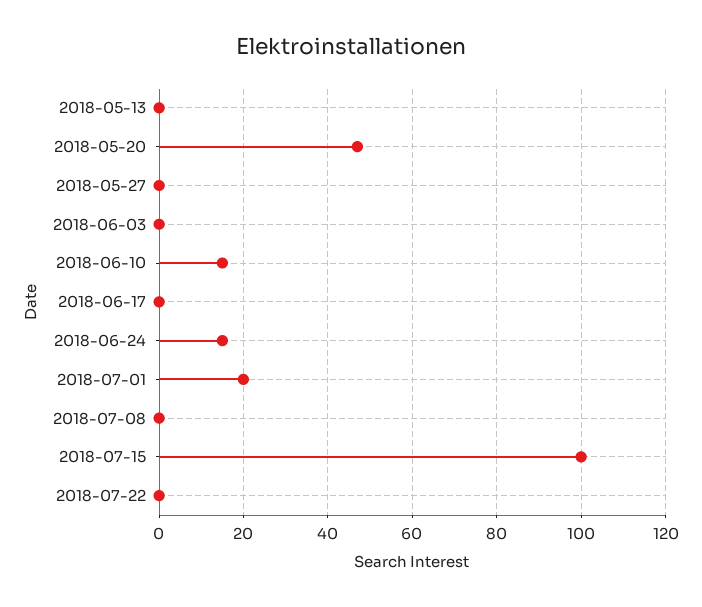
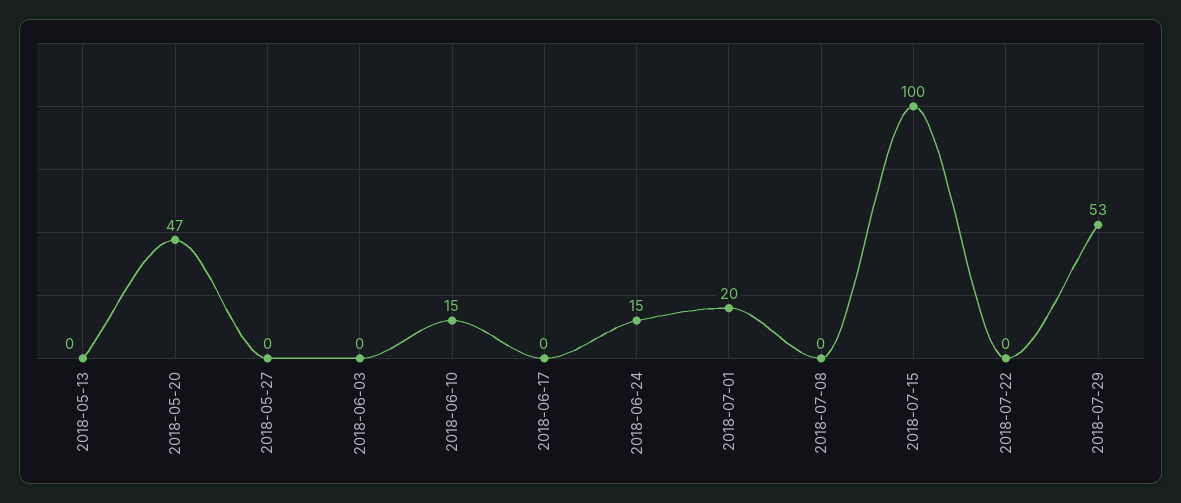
2018-07-29: none -> 53

